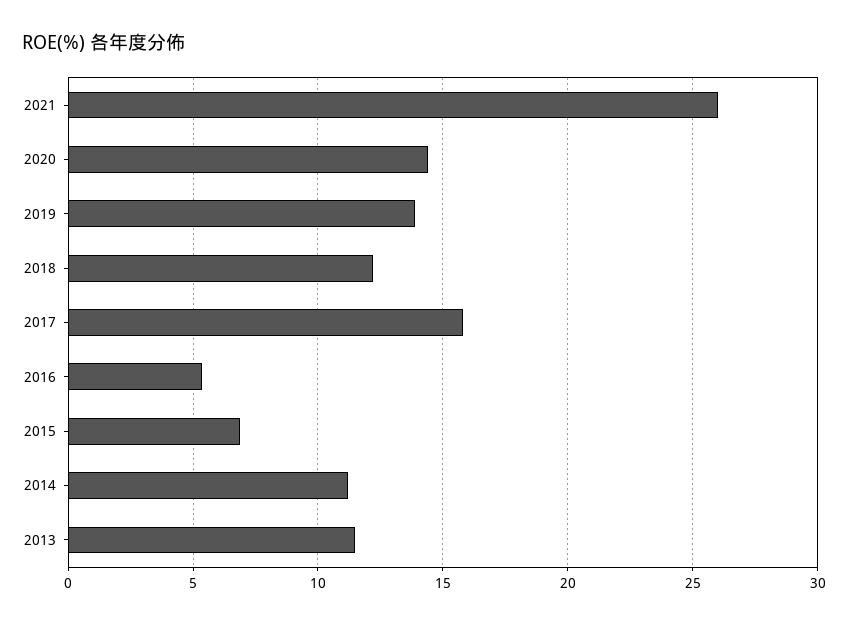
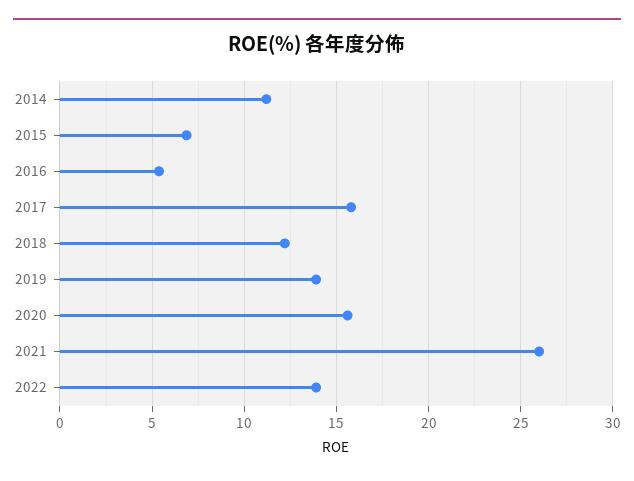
2020: 14.5 -> 15.5
2013: 11.5 -> none
2022: none -> 14

